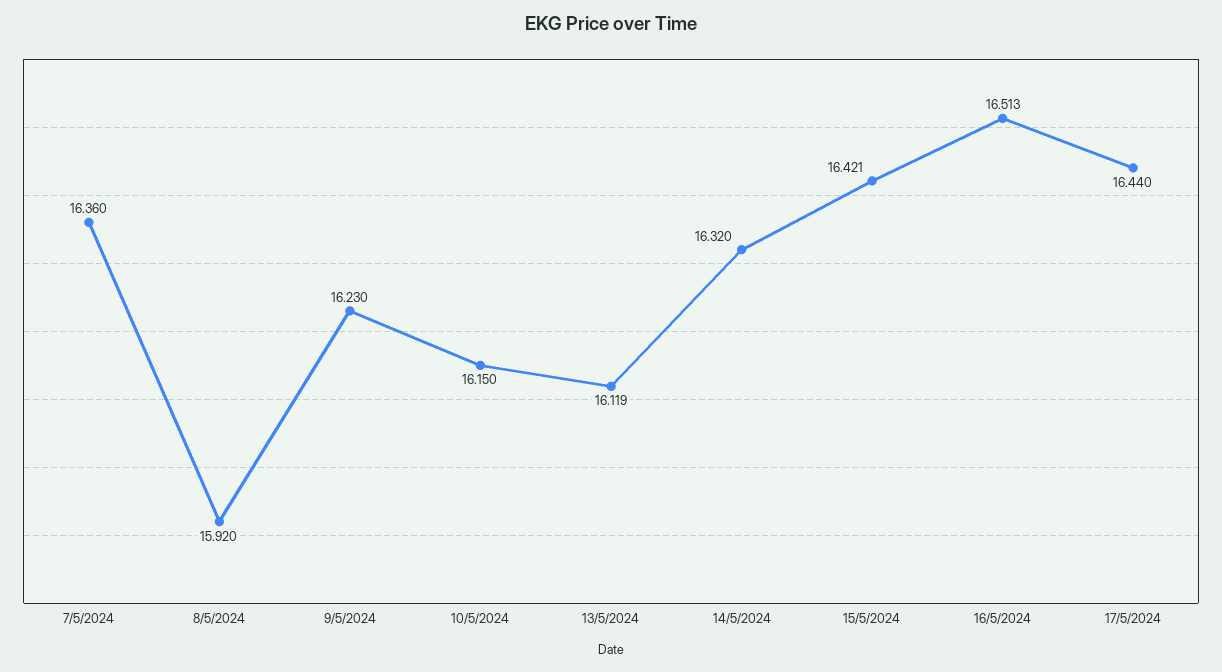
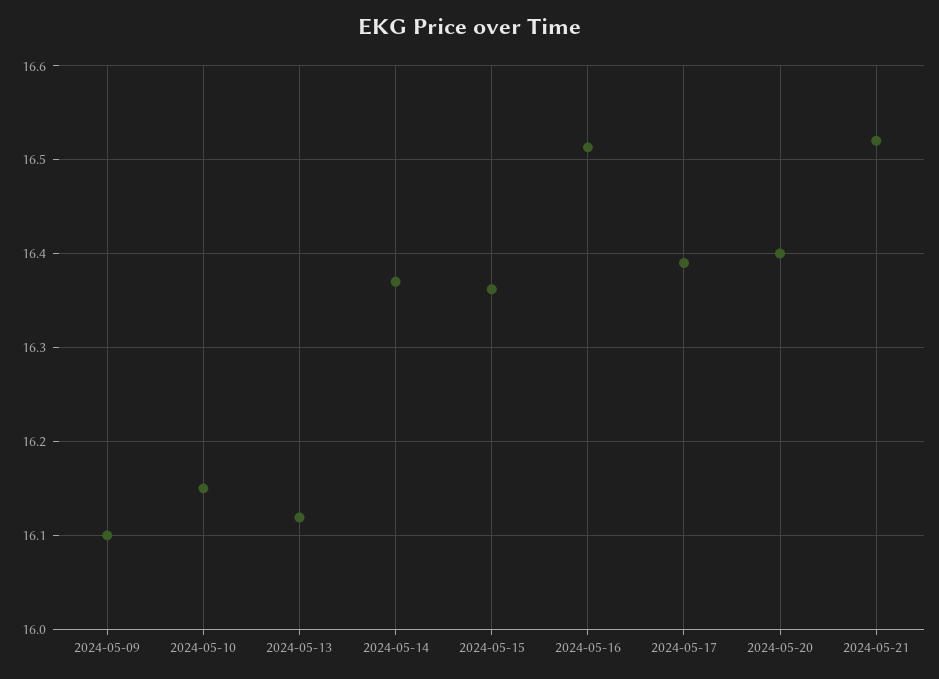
7/5/2024: 16.36 -> none
8/5/2024: 15.92 -> none
9/5/2024: 16.23 -> 16.1
14/5/2024: 16.32 -> 16.37
15/5/2024: 16.421 -> 16.36
17/5/2024: 16.44 -> 16.39
2024-05-20: none -> 16.4
2024-05-21: none -> 16.52

